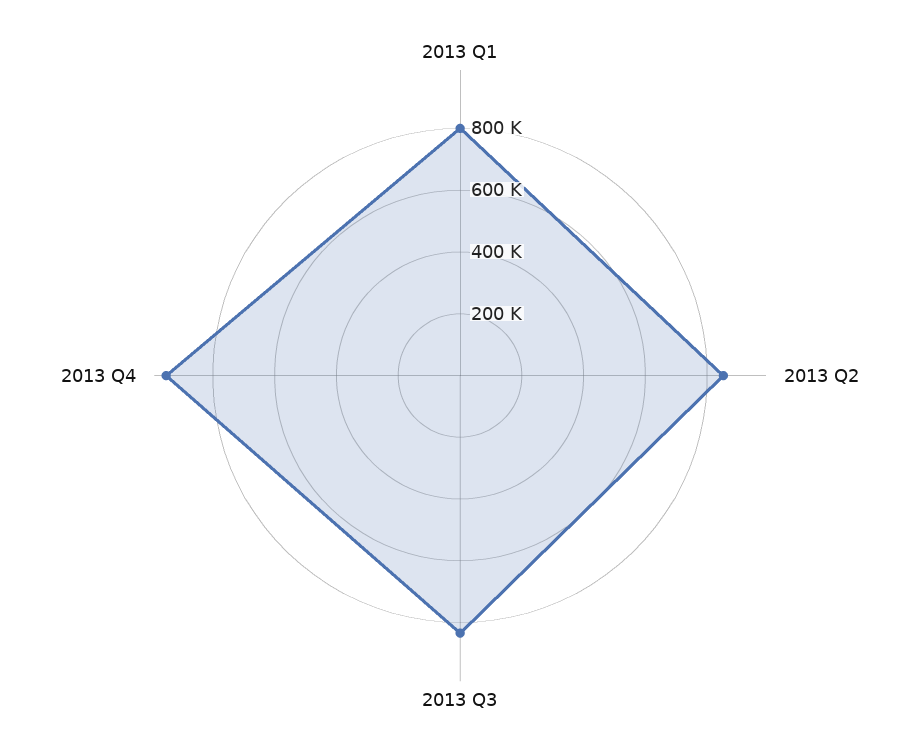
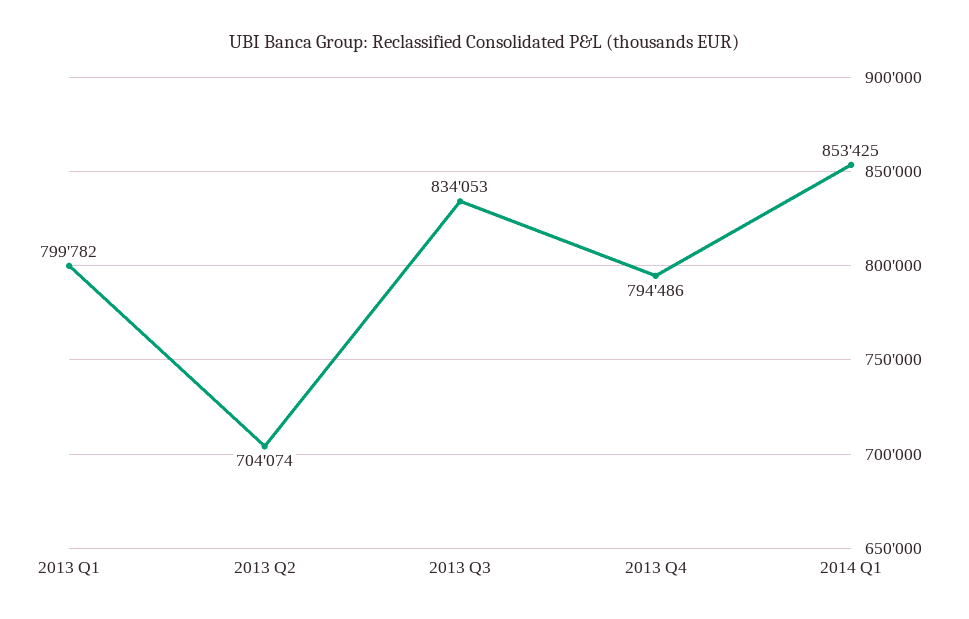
2013 Q2: 850000 -> 704074
2013 Q4: 950000 -> 794486
2014 Q1: none -> 853425

